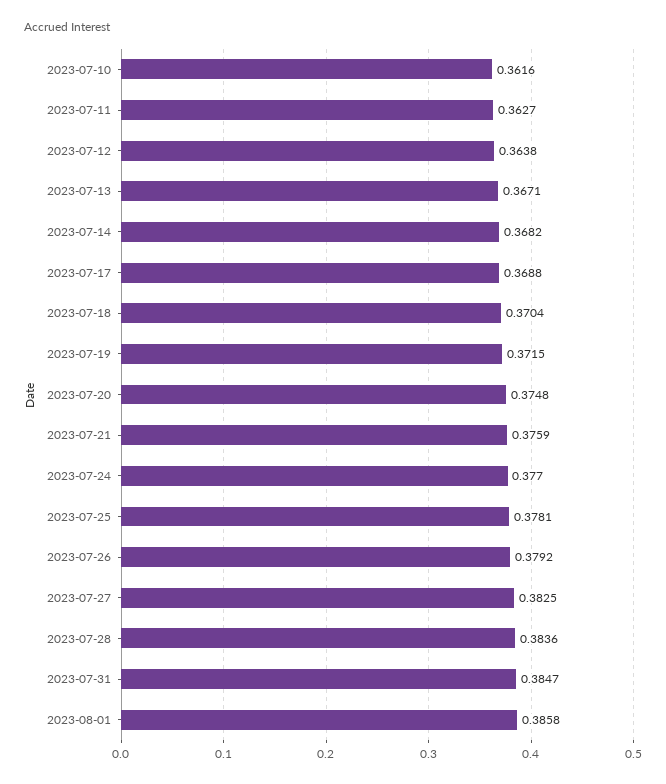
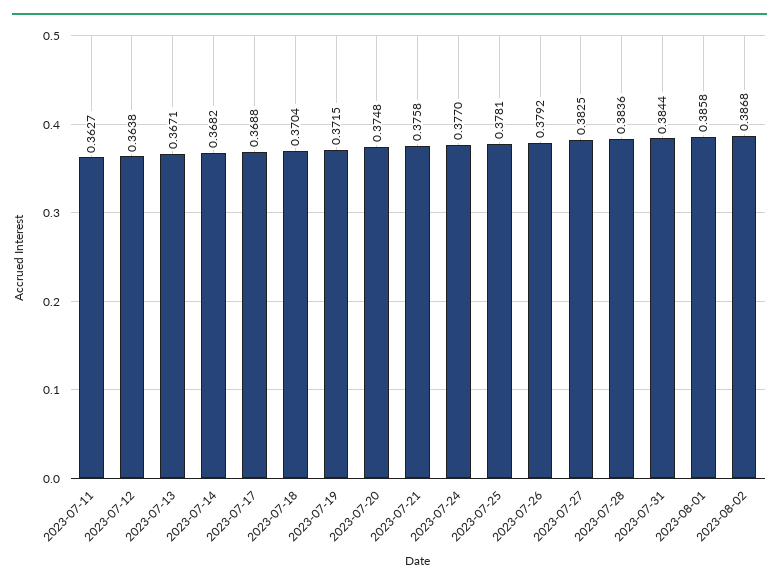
2023-07-10: 0.3616 -> none
2023-07-21: 0.3759 -> 0.3758
2023-07-31: 0.3847 -> 0.3844
2023-08-02: none -> 0.3868

